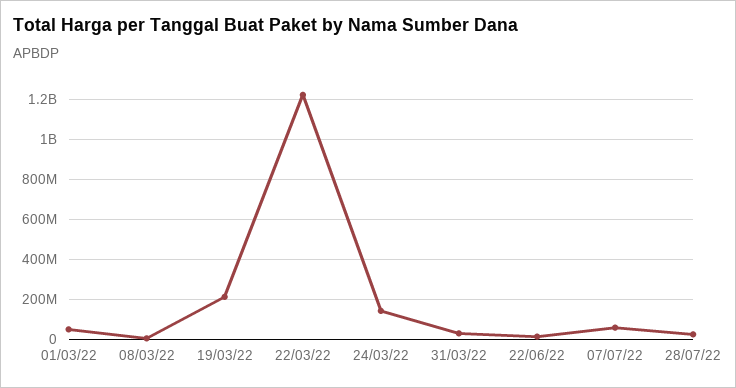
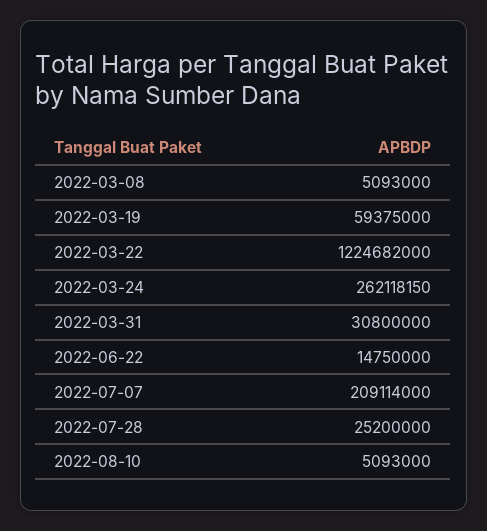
01/03/22: 50000000 -> none
19/03/22: 200000000 -> 59375000
24/03/22: 150000000 -> 262118150
07/07/22: 50000000 -> 209114000
2022-08-10: none -> 5093000

